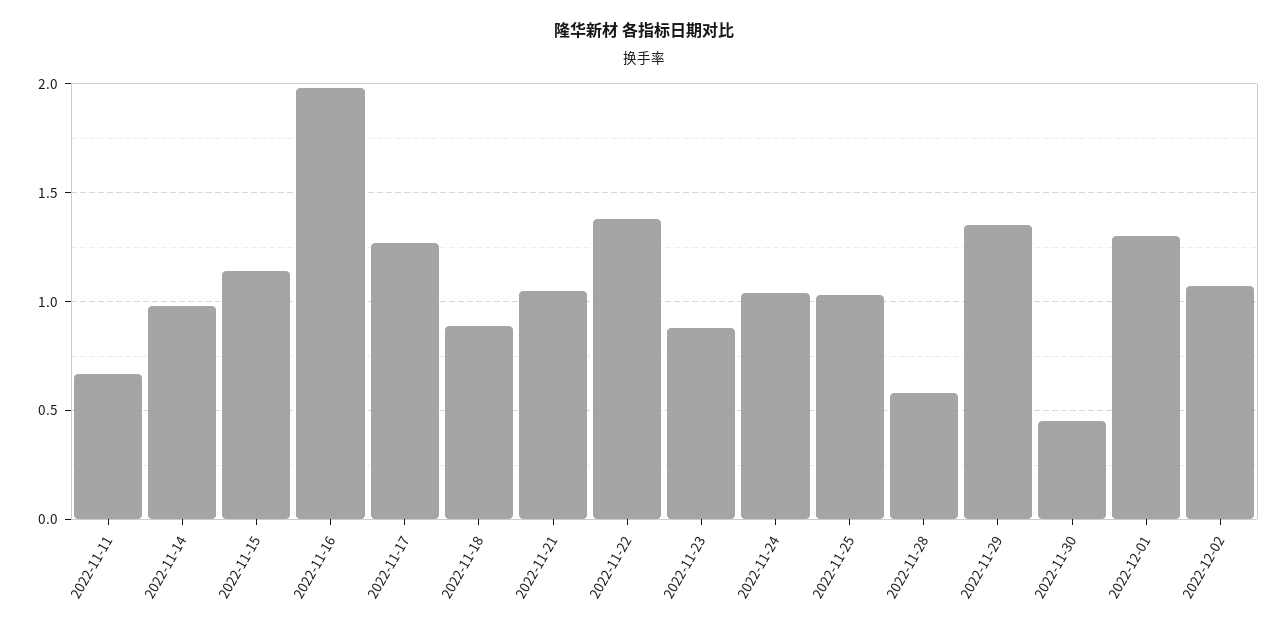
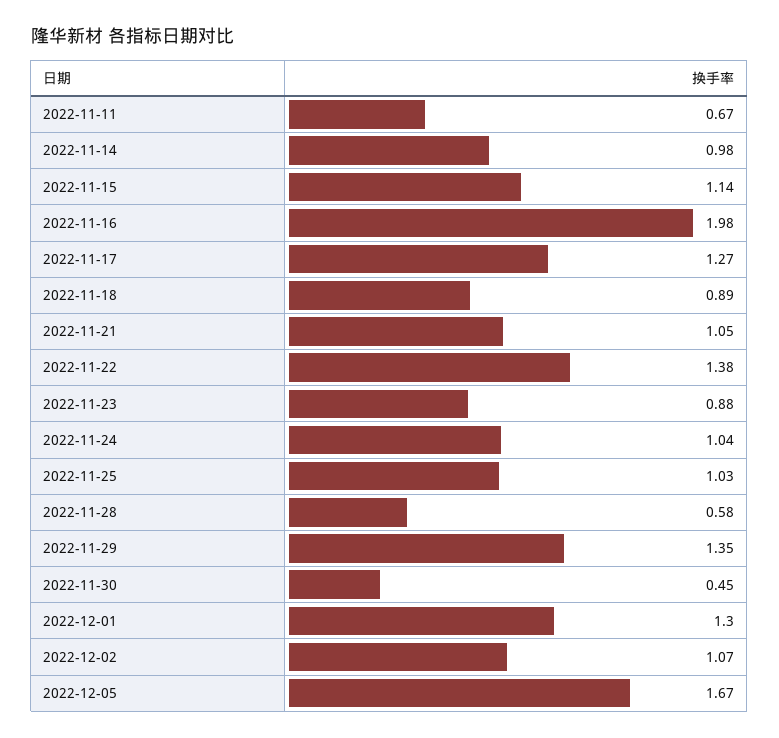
2022-12-05: none -> 1.67

